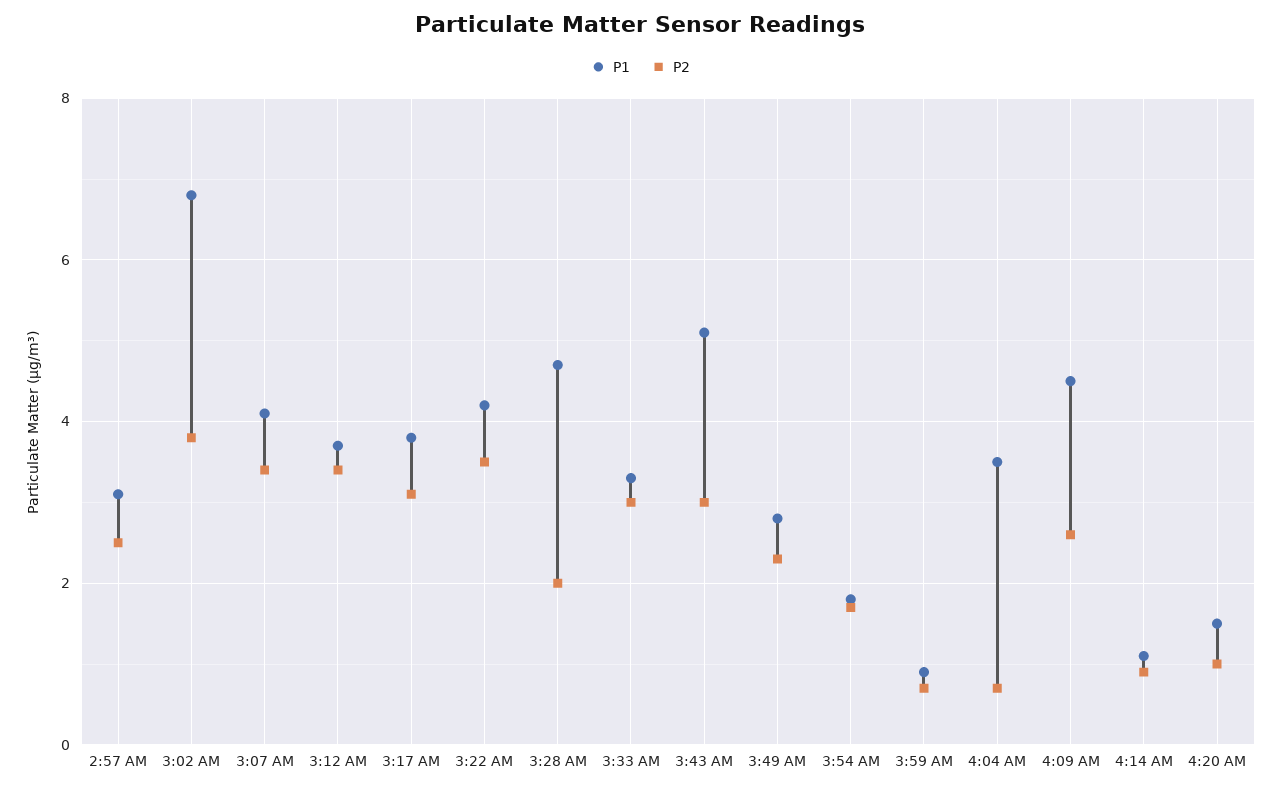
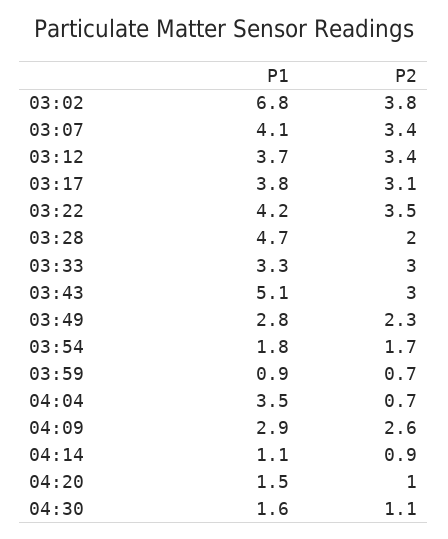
P1, 2:57 AM: 3 -> none
P2, 2:57 AM: 2.5 -> none
P1, 4:09 AM: 4.5 -> 2.9
P1, 04:30: none -> 1.6
P2, 04:30: none -> 1.1

